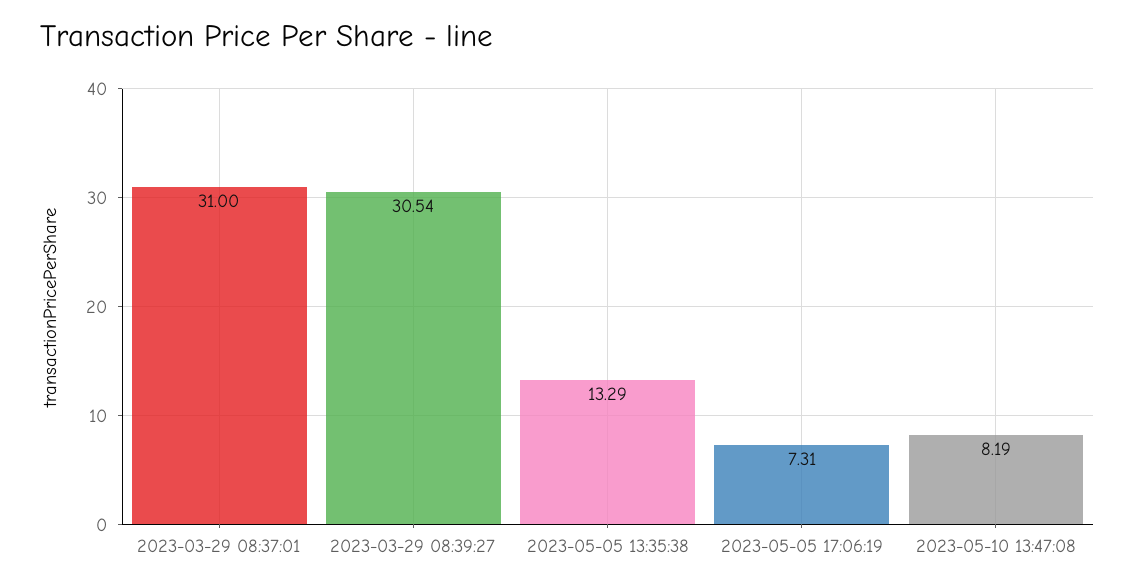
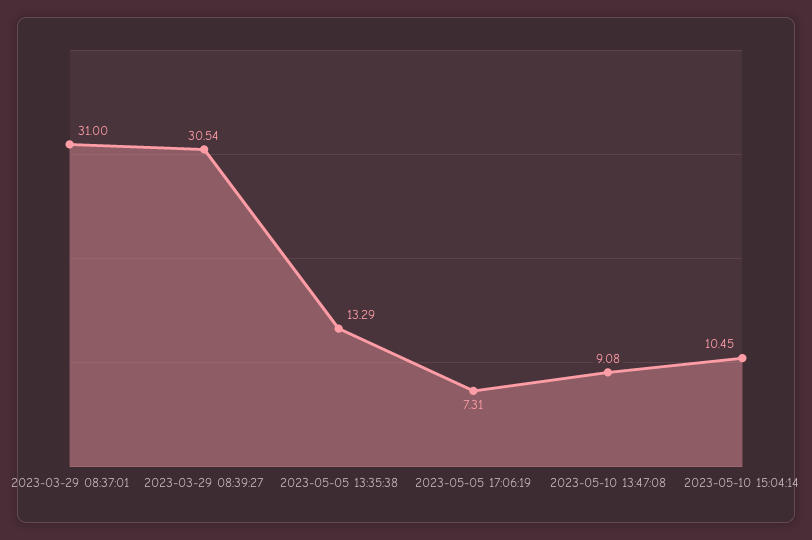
2023-05-10 13:47:08: 8.19 -> 9.08
2023-05-10 15:04:14: none -> 10.45

